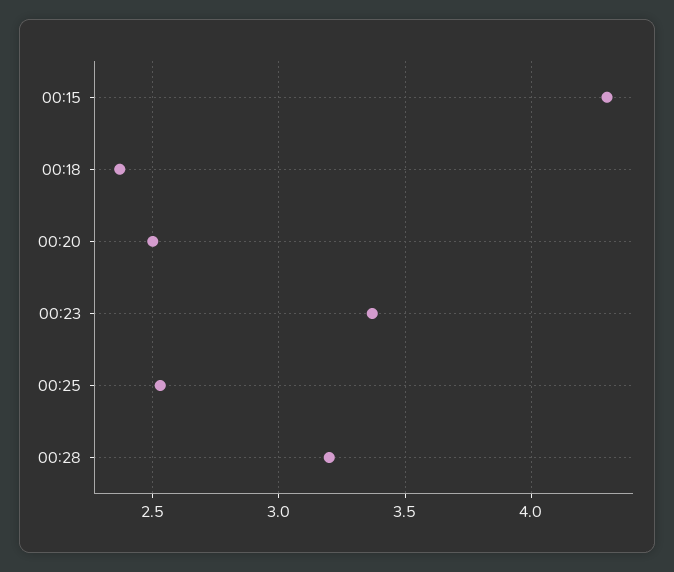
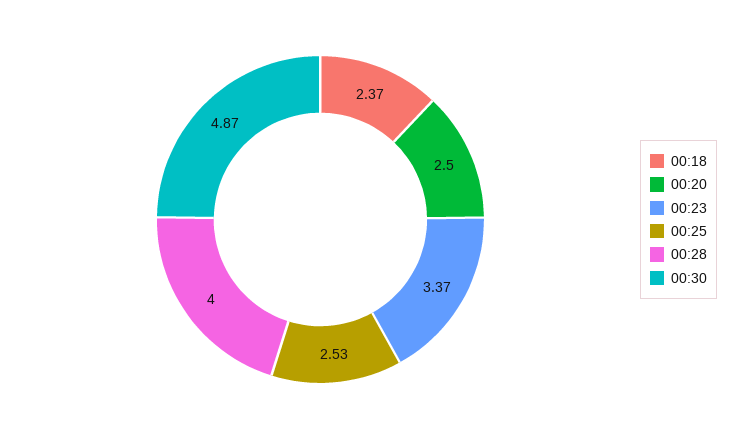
00:15: 4.3 -> none
00:28: 3.2 -> 4
00:30: none -> 4.87

